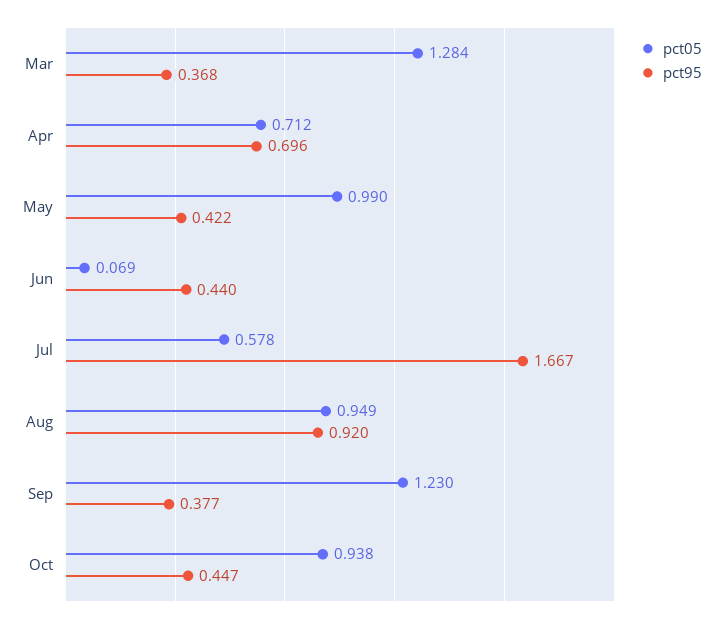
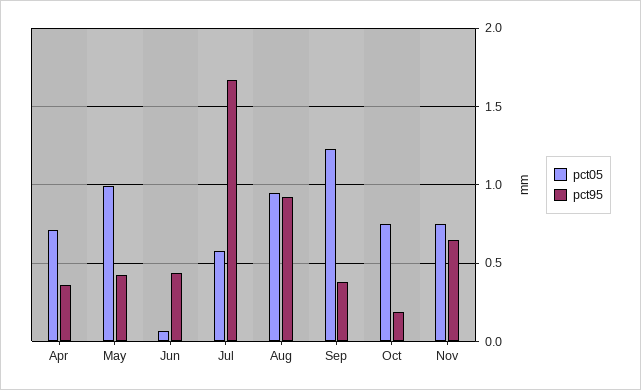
pct05, Mar: 1.284 -> none
pct95, Mar: 0.368 -> none
pct95, Apr: 0.696 -> 0.35
pct05, Oct: 0.938 -> 0.75
pct95, Oct: 0.447 -> 0.2
pct05, Nov: none -> 0.75
pct95, Nov: none -> 0.65

